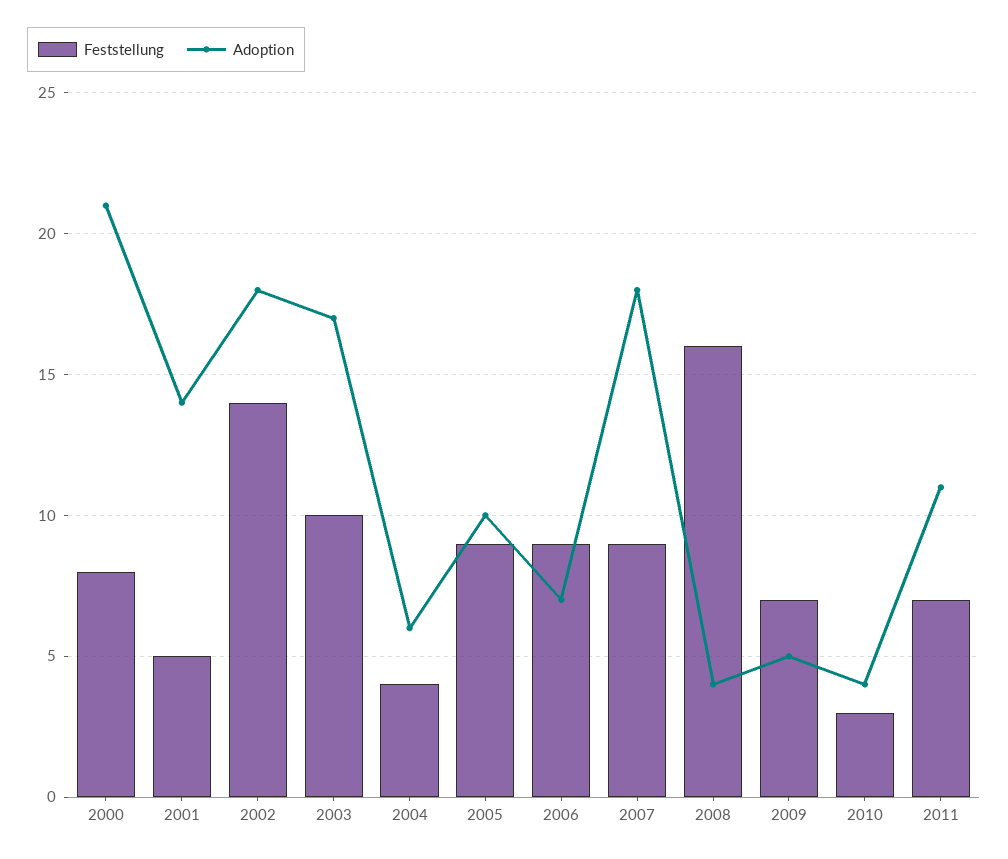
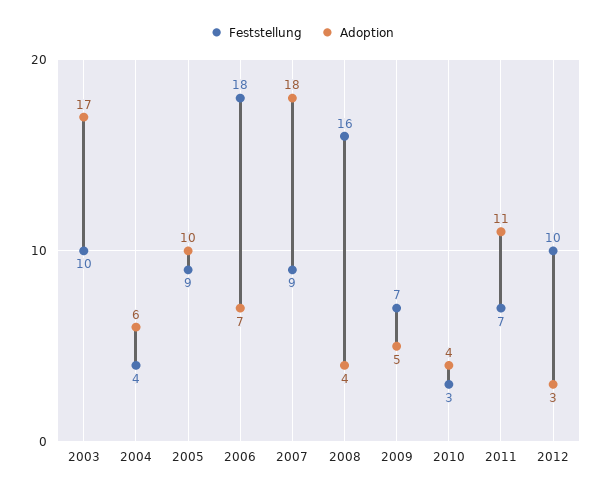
Feststellung, 2000: 8 -> none
Adoption, 2000: 21 -> none
Feststellung, 2001: 5 -> none
Adoption, 2001: 14 -> none
Feststellung, 2002: 14 -> none
Adoption, 2002: 18 -> none
Feststellung, 2006: 9 -> 18
Feststellung, 2012: none -> 10
Adoption, 2012: none -> 3

